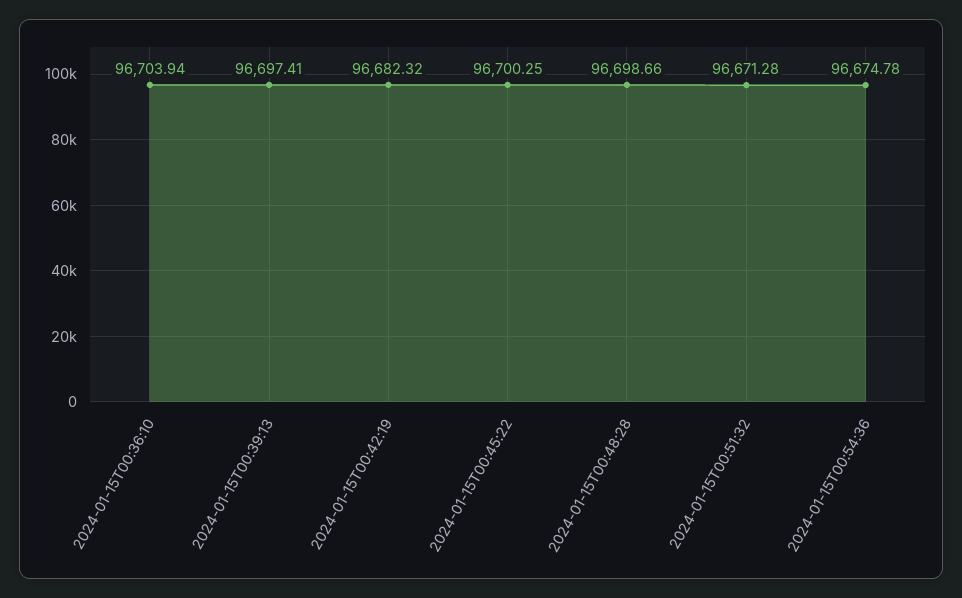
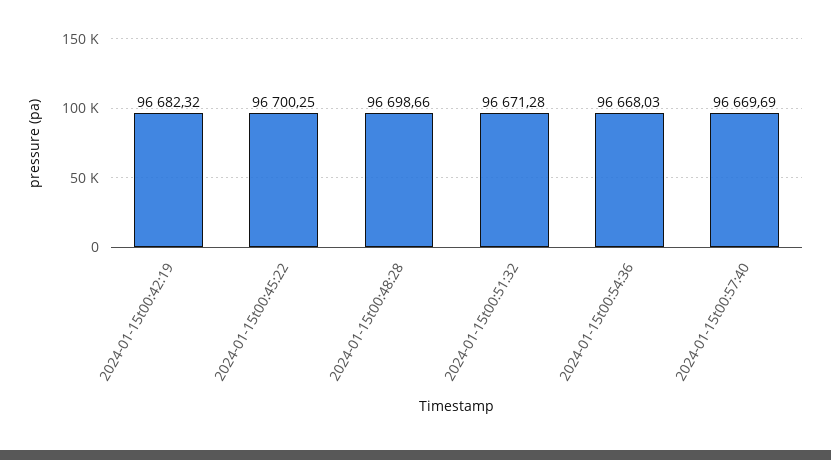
2024-01-15T00:36:10: 96703.94 -> none
2024-01-15T00:39:13: 96697.41 -> none
2024-01-15T00:54:36: 96674.78 -> 96668.03
2024-01-15t00:57:40: none -> 96669.69

